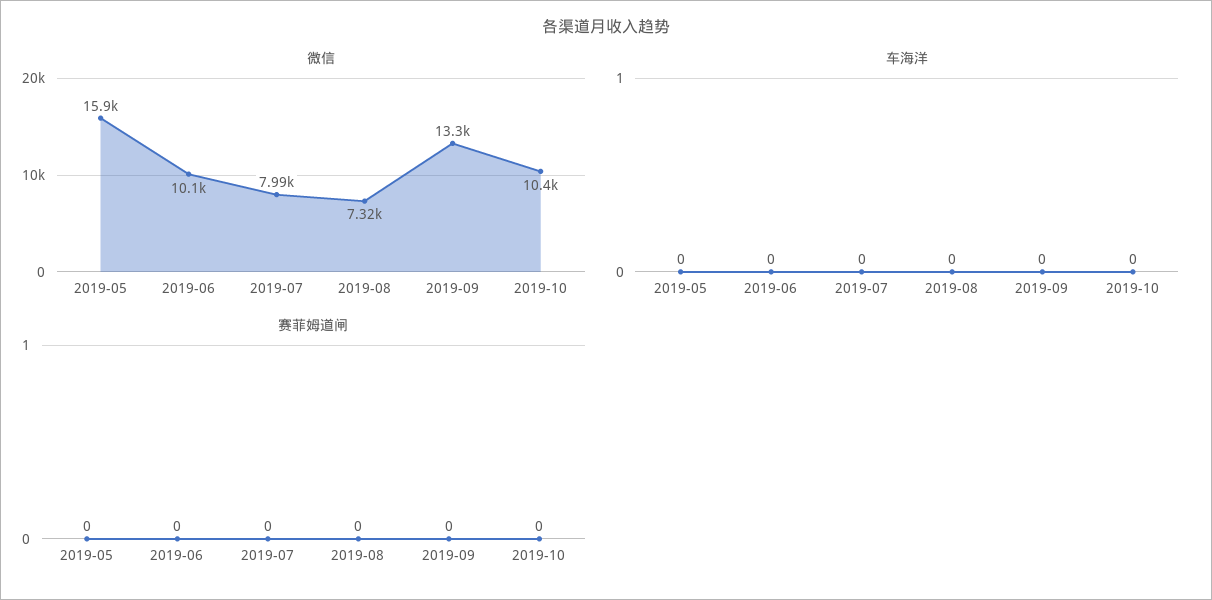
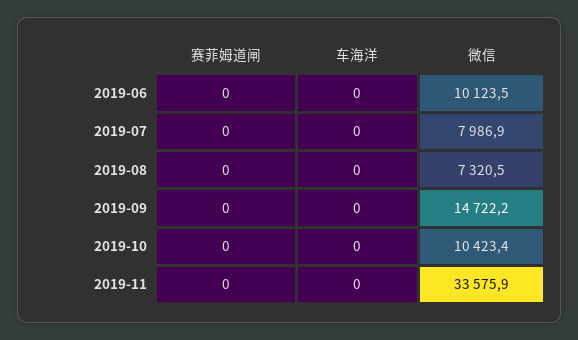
微信, 2019-05: 15900 -> none
微信, 2019-09: 13300 -> 14722.2
车海洋, 2019-05: 0 -> none
赛菲姆道闸, 2019-05: 0 -> none
赛菲姆道闸, 2019-11: none -> 0
车海洋, 2019-11: none -> 0
微信, 2019-11: none -> 33575.9

